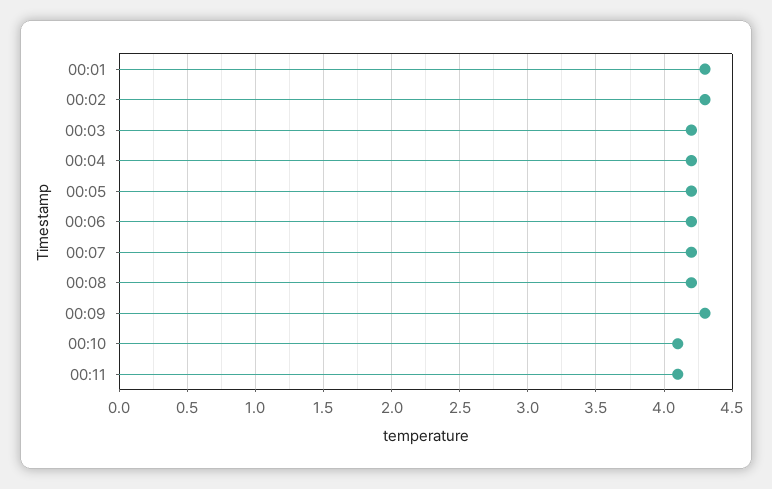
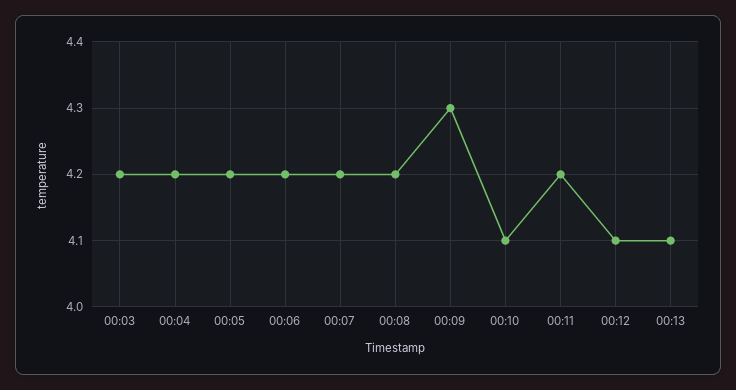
00:01: 4.3 -> none
00:02: 4.3 -> none
00:11: 4.1 -> 4.2
00:12: none -> 4.1
00:13: none -> 4.1

